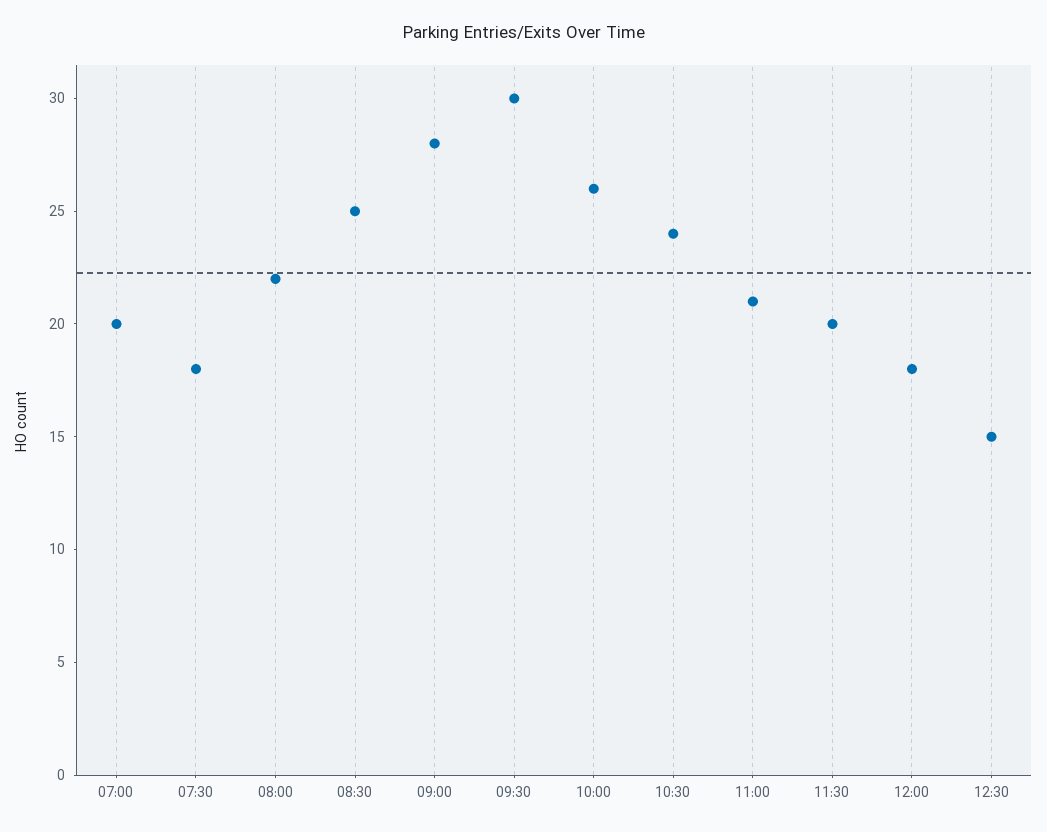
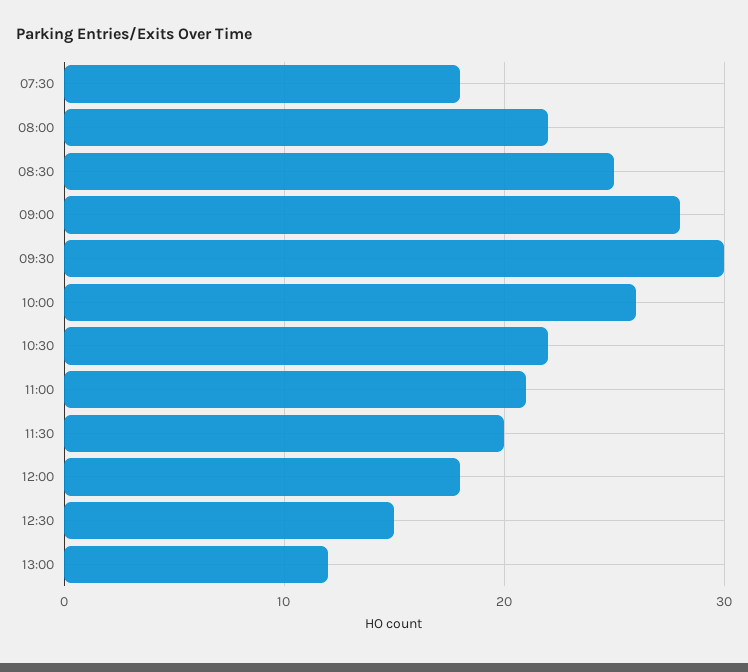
07:00: 20 -> none
10:30: 24 -> 22
13:00: none -> 12

